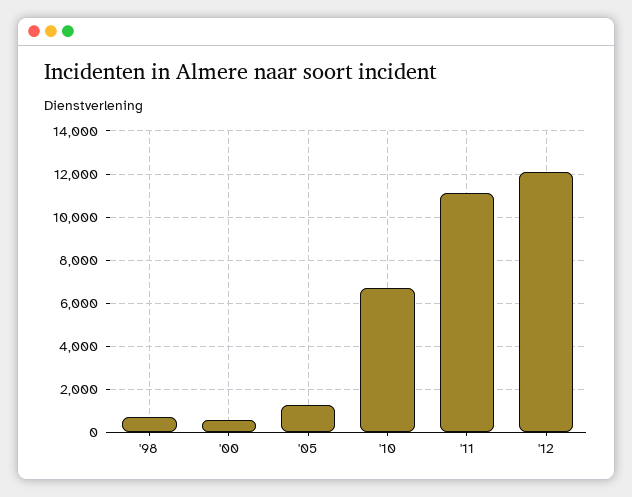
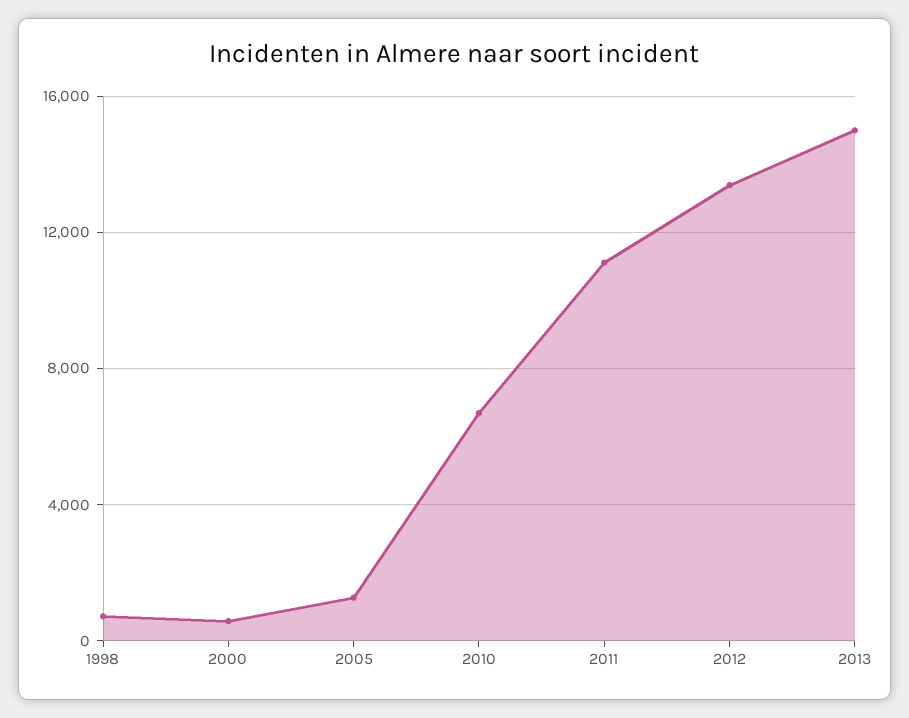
'12: 12000 -> 13500
2013: none -> 15000

